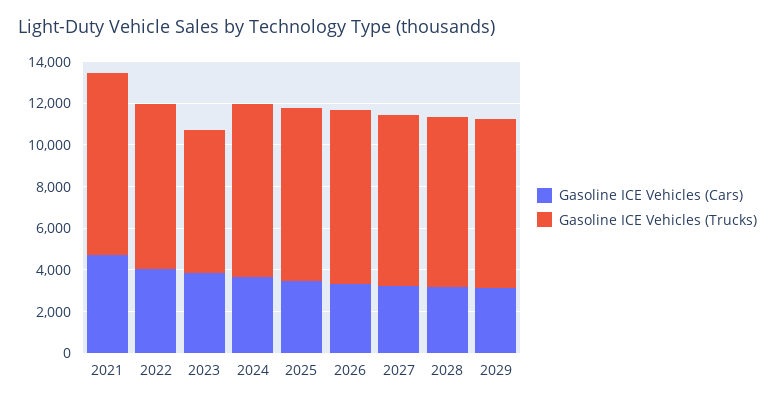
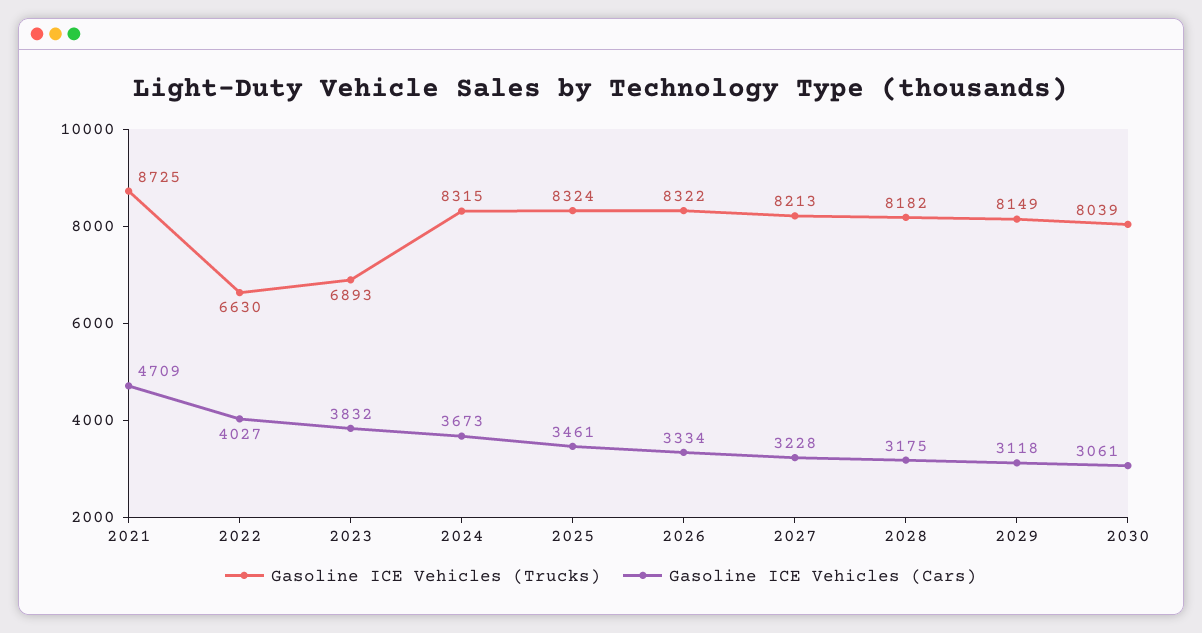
Gasoline ICE Vehicles (Trucks), 2022: 8000 -> 6630
Gasoline ICE Vehicles (Trucks), 2030: none -> 8039
Gasoline ICE Vehicles (Cars), 2030: none -> 3061

